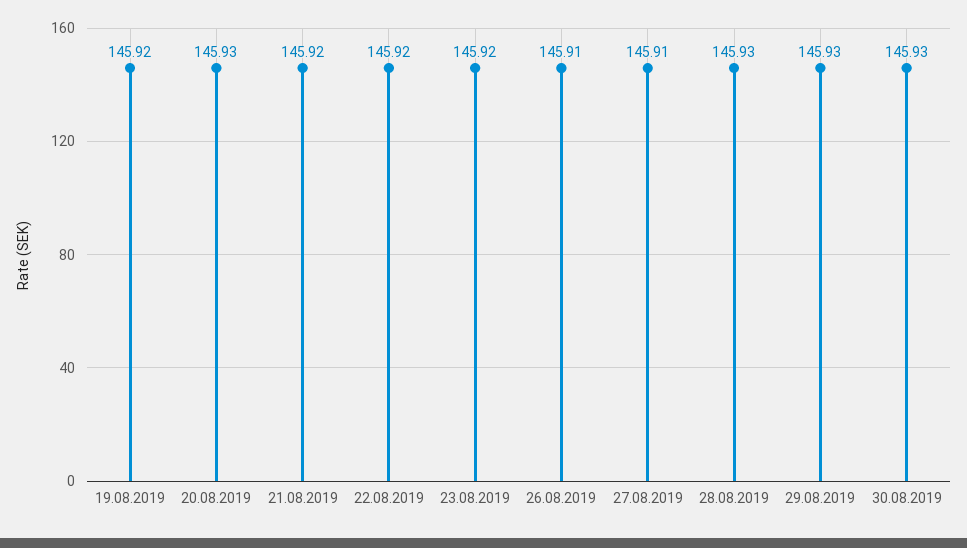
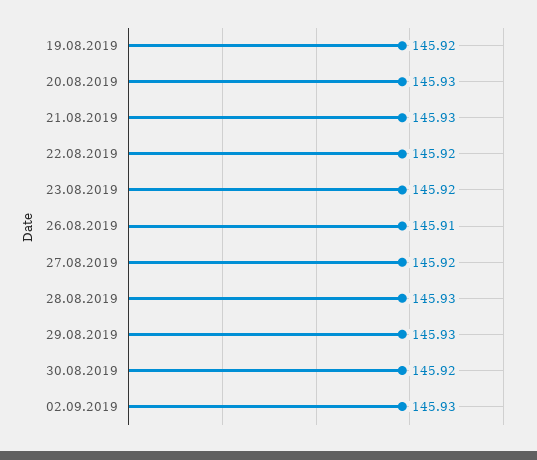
21.08.2019: 145.92 -> 145.93
27.08.2019: 145.91 -> 145.92
30.08.2019: 145.93 -> 145.92
02.09.2019: none -> 145.93

